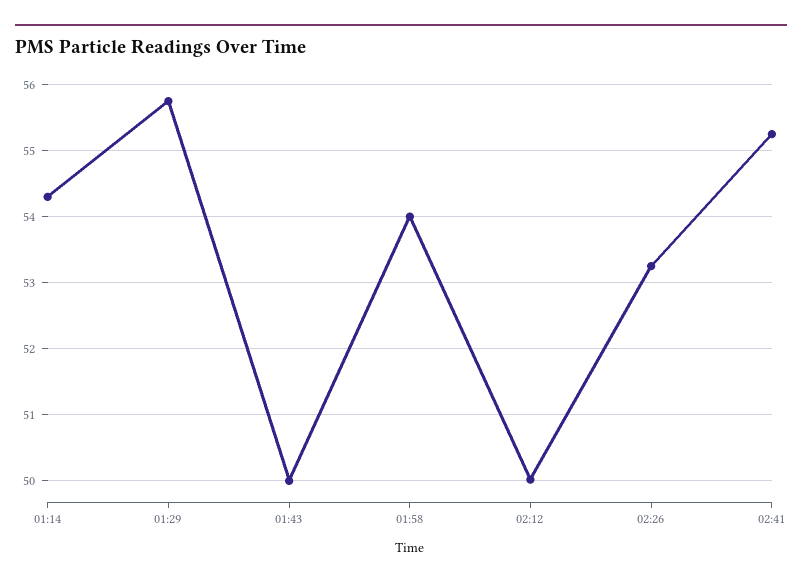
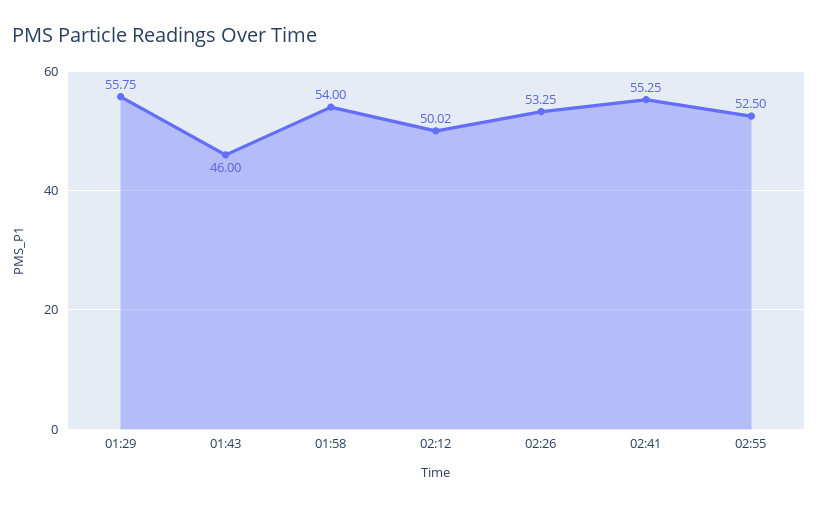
01:14: 54.3 -> none
01:43: 50 -> 46
02:55: none -> 52.5

